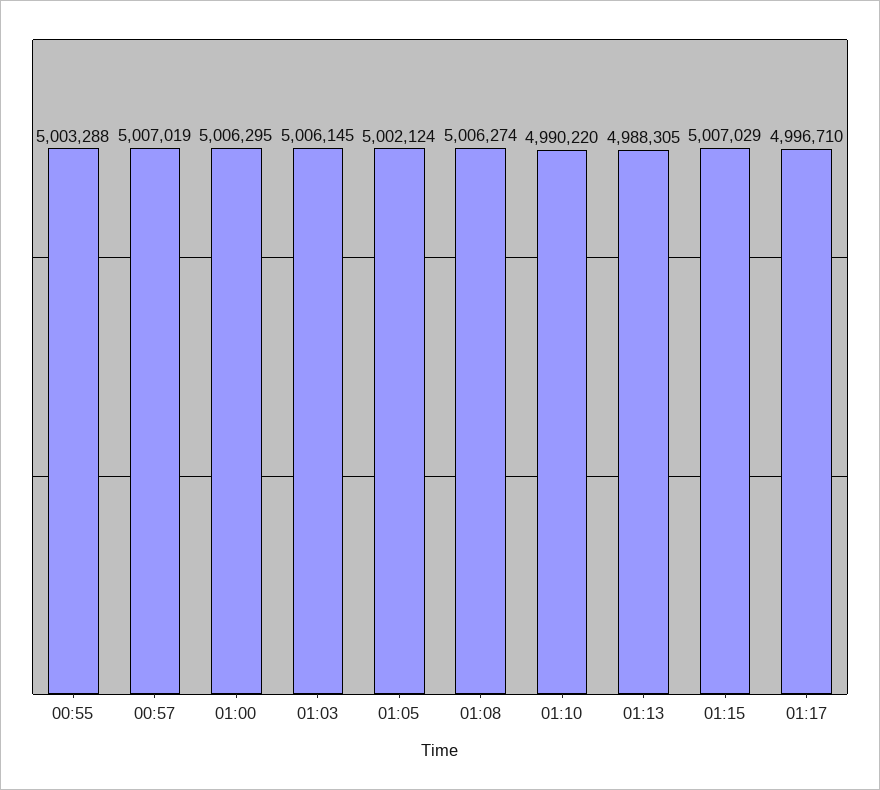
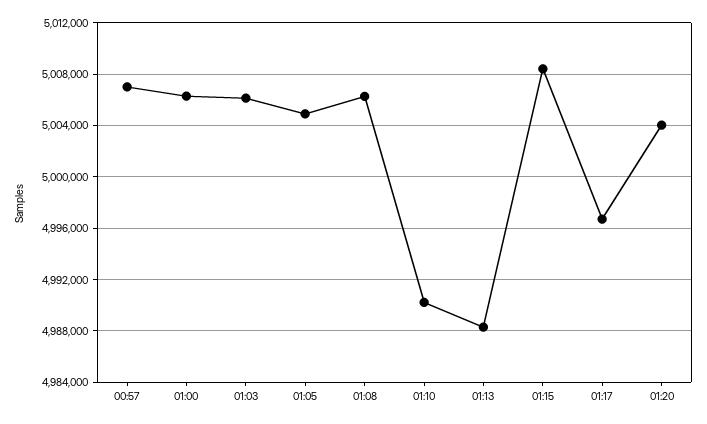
00:55: 5003288 -> none
01:05: 5002124 -> 5005000
01:15: 5007029 -> 5008500
01:20: none -> 5004000

